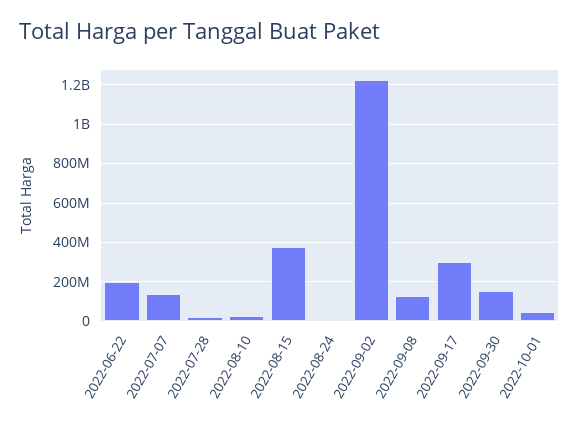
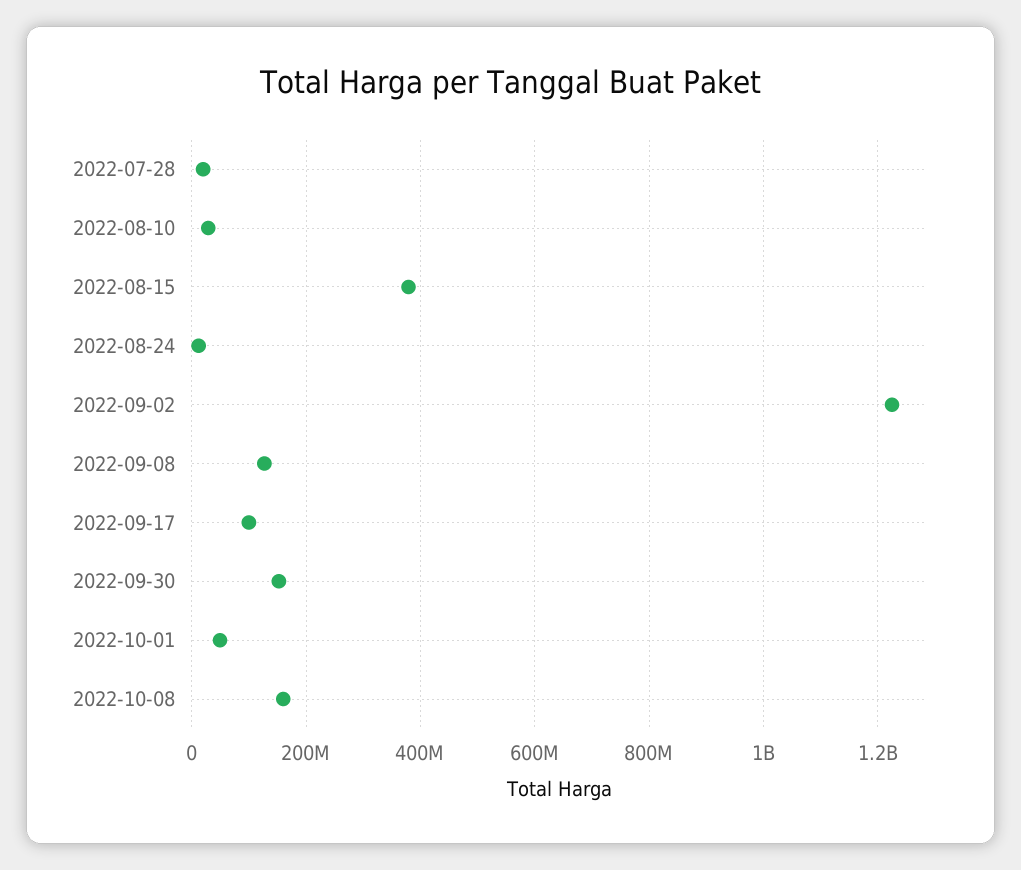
2022-06-22: 200000000 -> none
2022-07-07: 150000000 -> none
2022-09-17: 300000000 -> 100000000
2022-10-08: none -> 160000000

